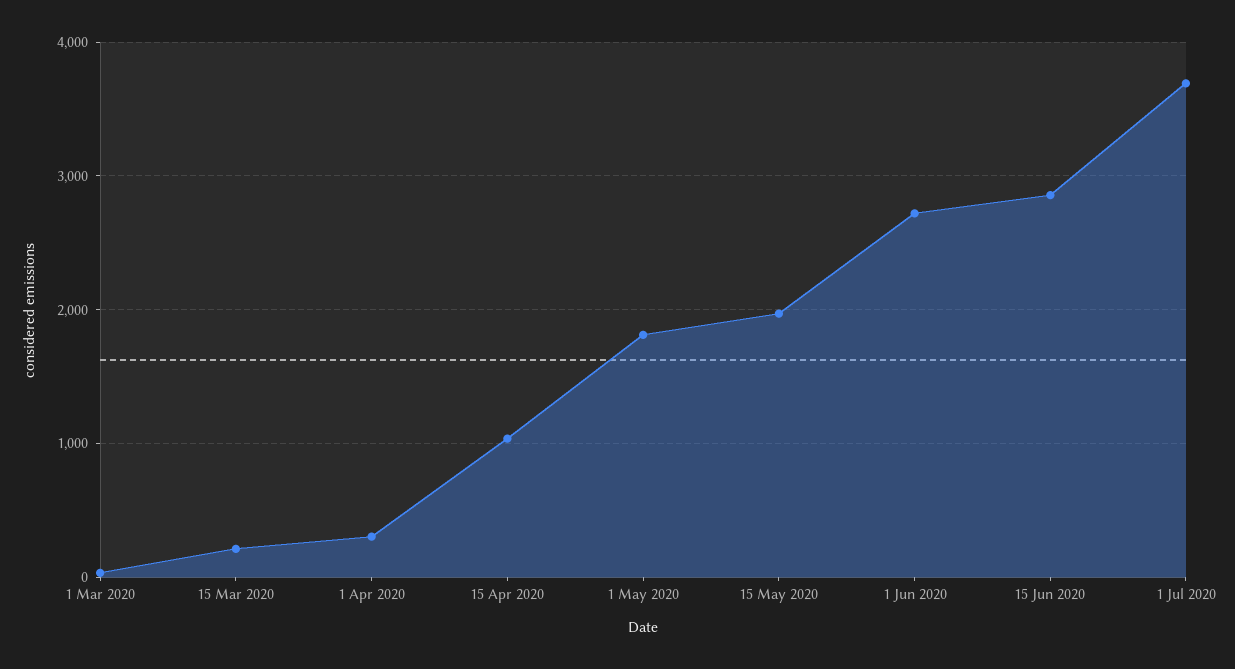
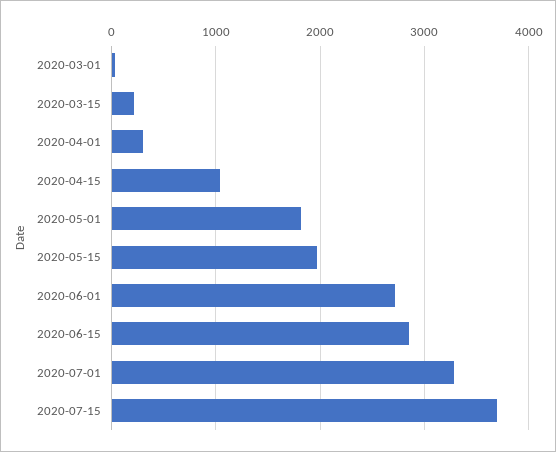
1 Jul 2020: 3700 -> 3300
2020-07-15: none -> 3700

